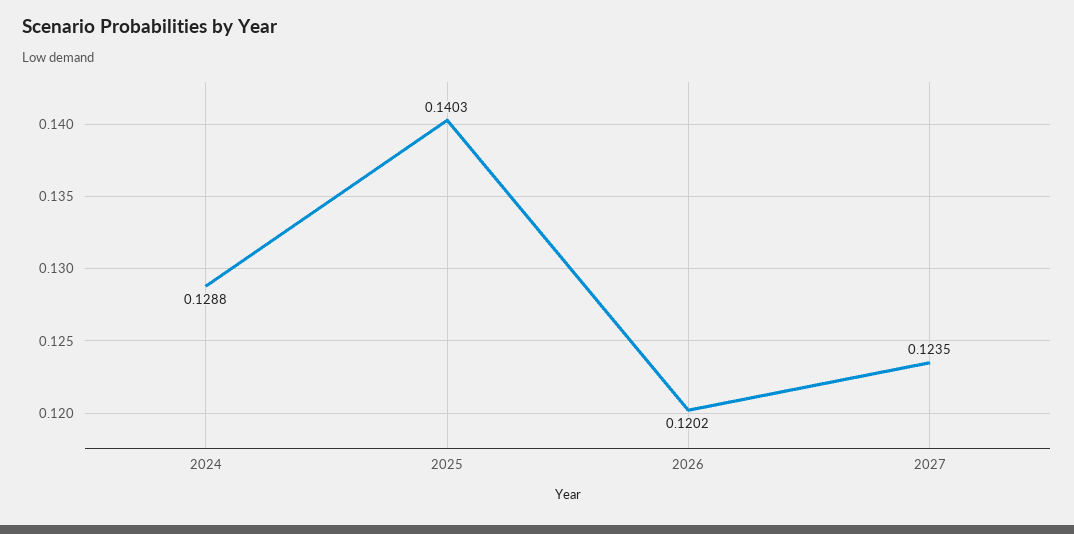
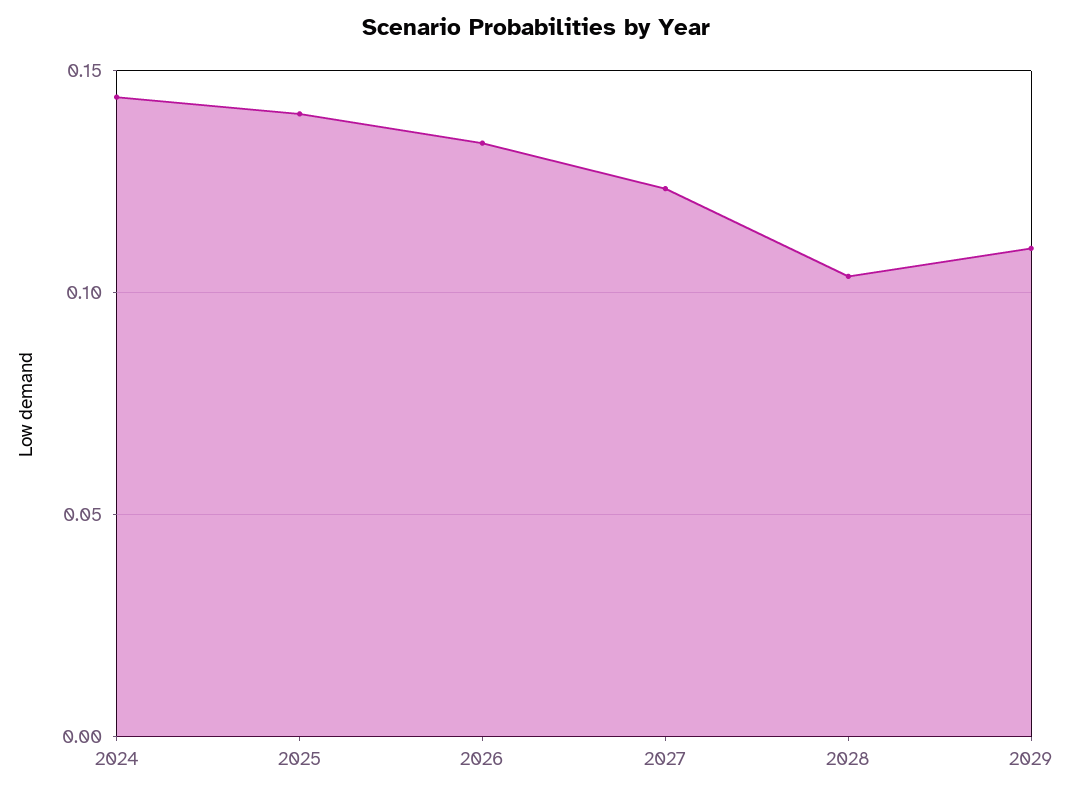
2024: 0.1288 -> 0.145
2026: 0.1202 -> 0.135
2028: none -> 0.105
2029: none -> 0.11

